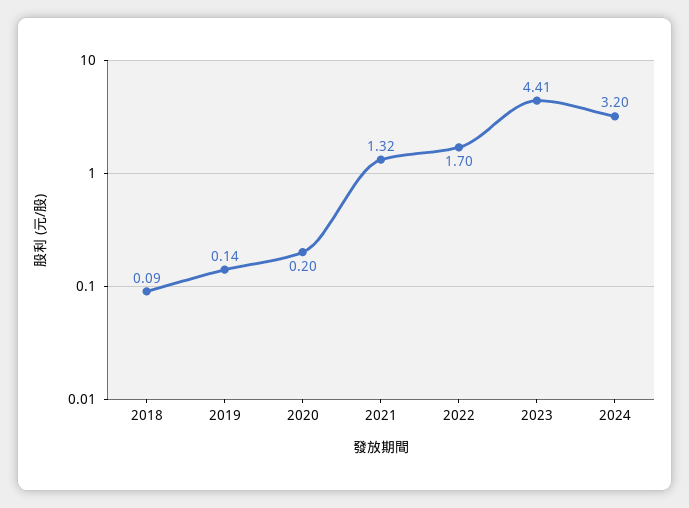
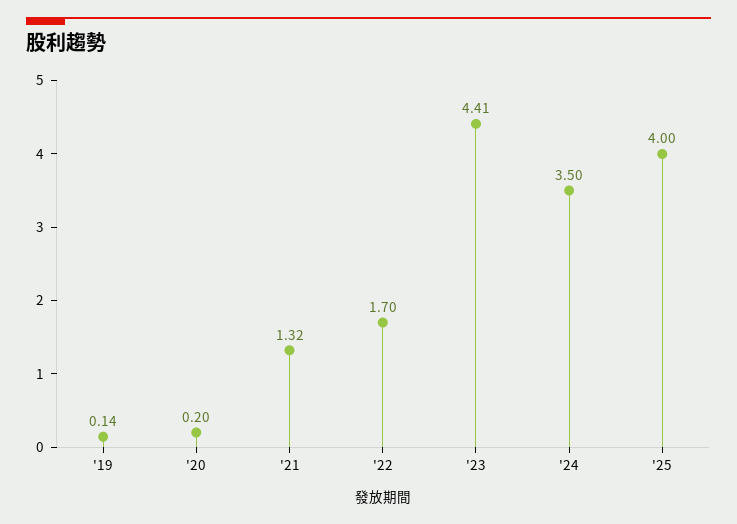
2018: 0.09 -> none
2024: 3.2 -> 3.5
'25: none -> 4

